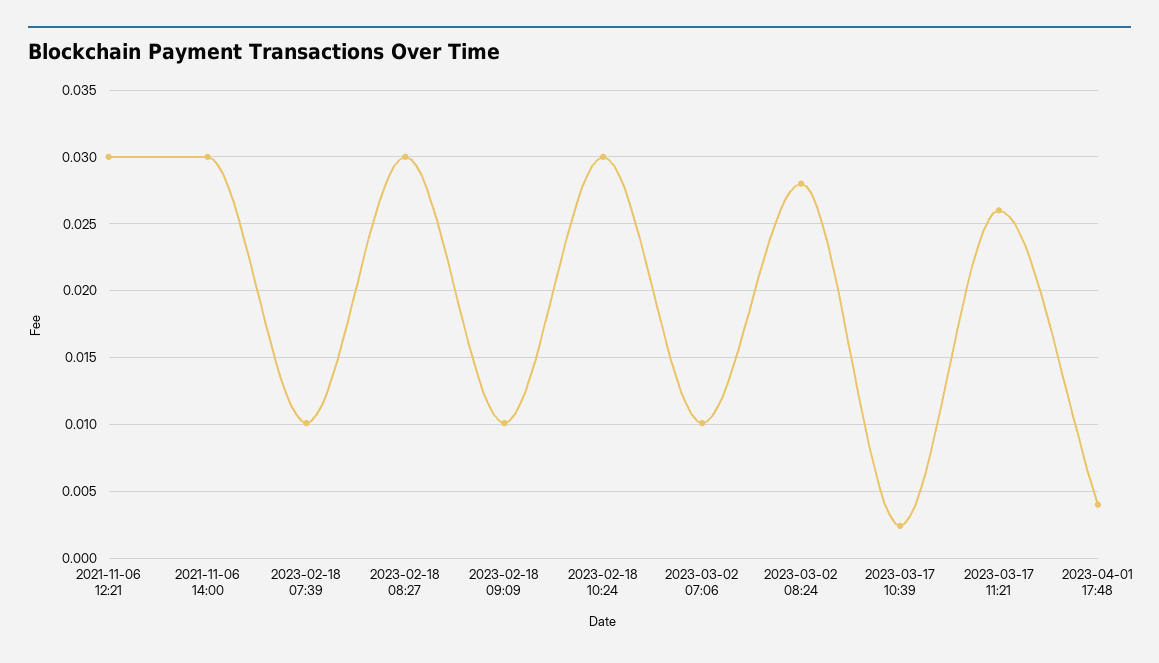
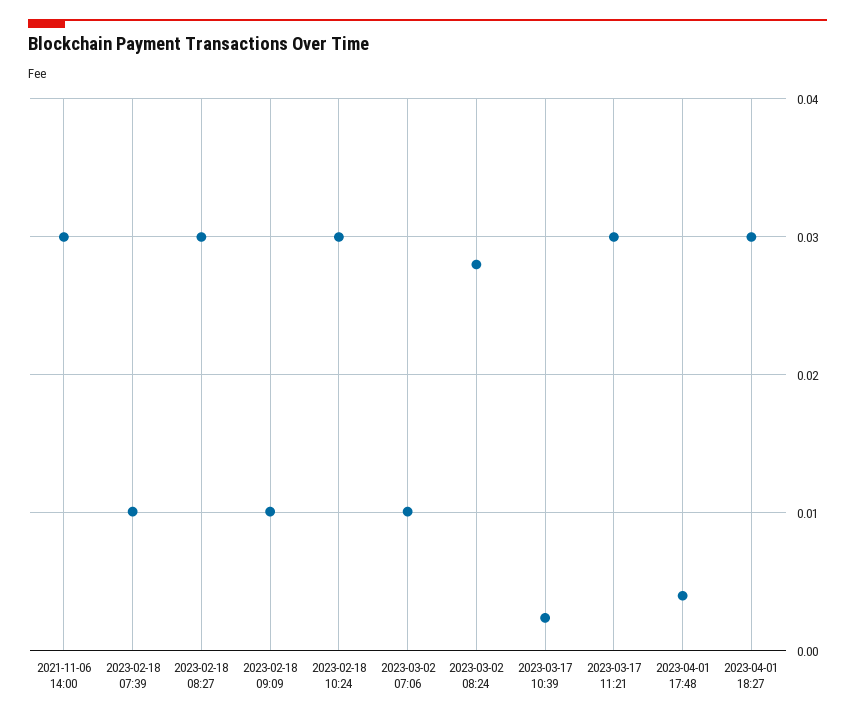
2021-11-06 12:21: 0.03 -> none
2023-03-17 11:21: 0.026 -> 0.03
2023-04-01 18:27: none -> 0.03

